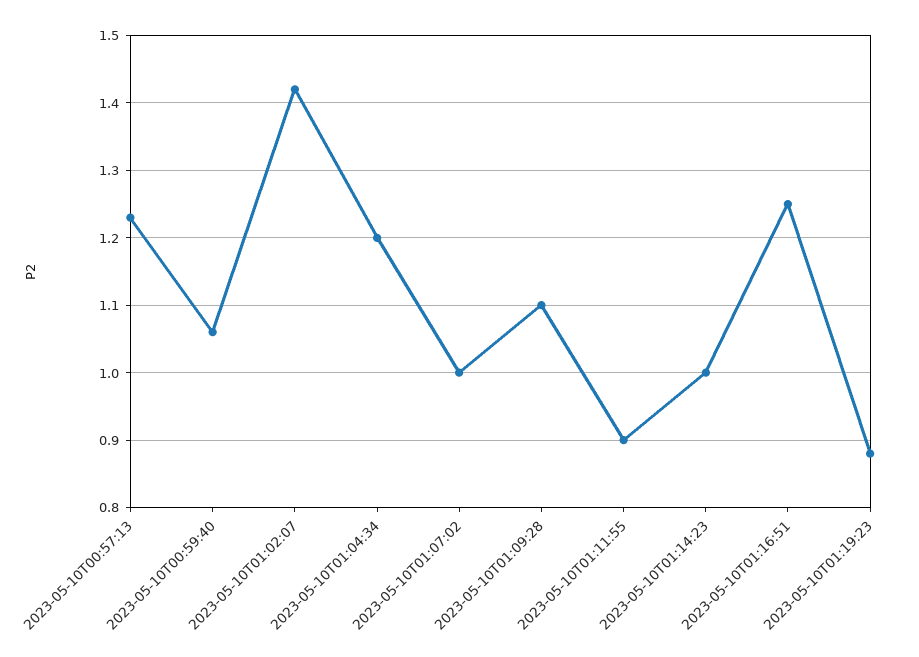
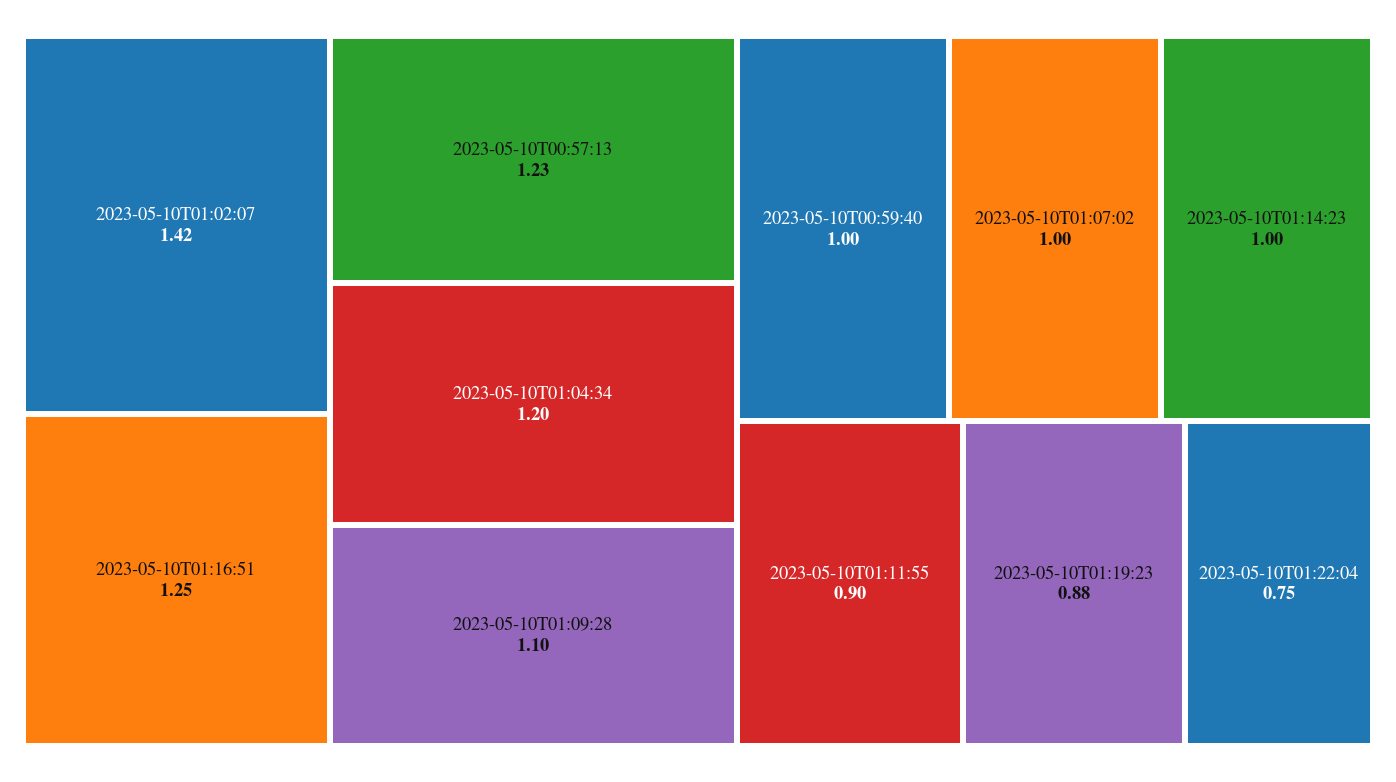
2023-05-10T00:59:40: 1.06 -> 1
2023-05-10T01:22:04: none -> 0.75

